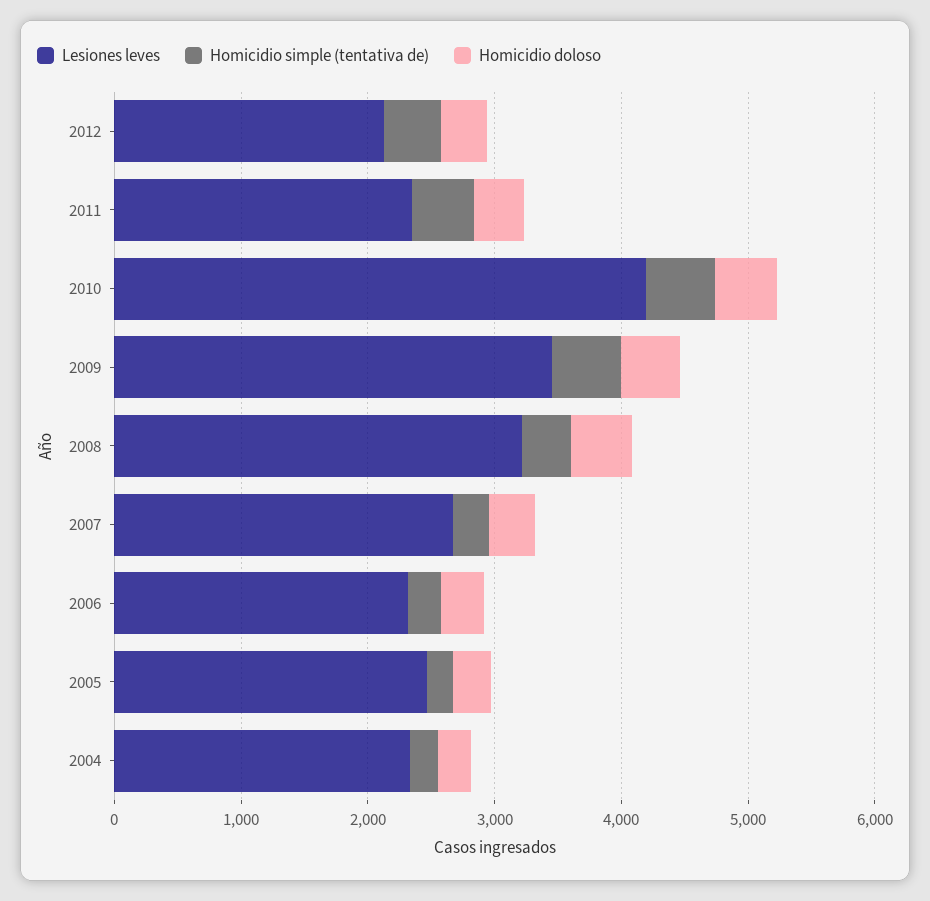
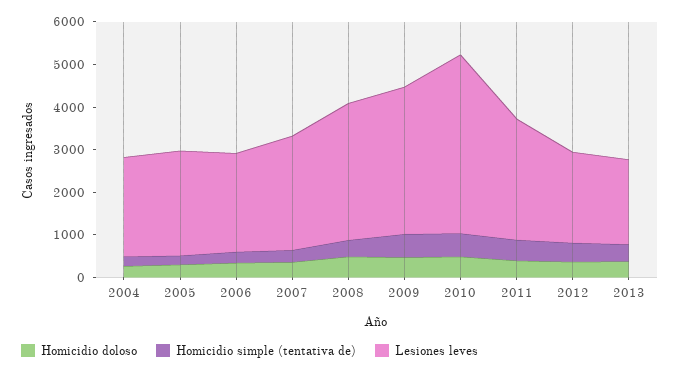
Lesiones leves, 2011: 2400 -> 2800
Homicidio doloso, 2013: none -> 400
Homicidio simple (tentativa de), 2013: none -> 400
Lesiones leves, 2013: none -> 2000

